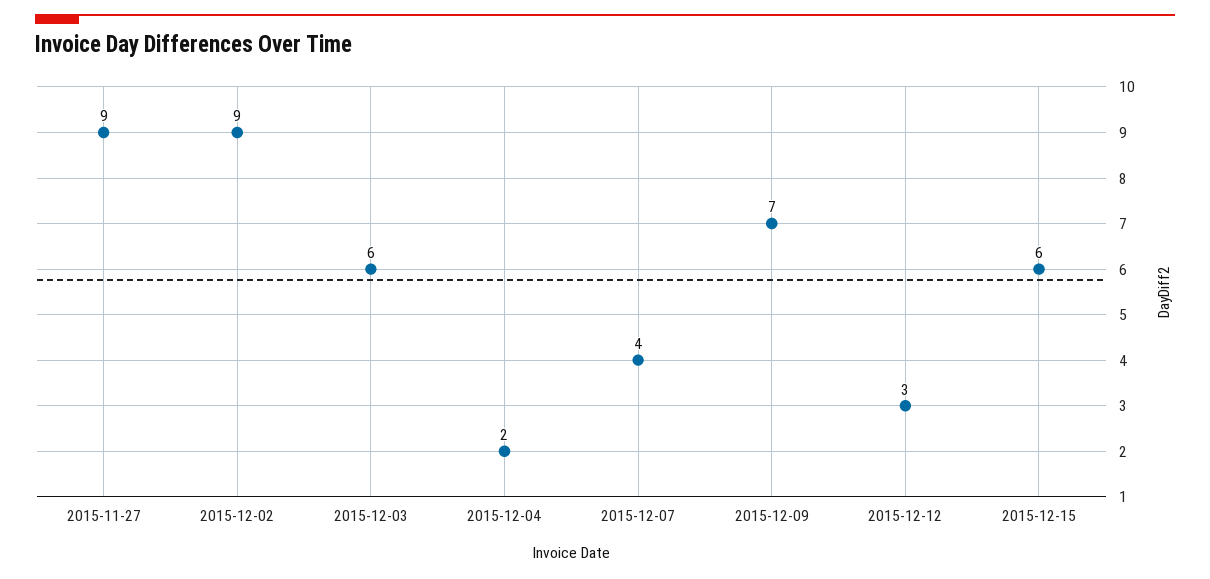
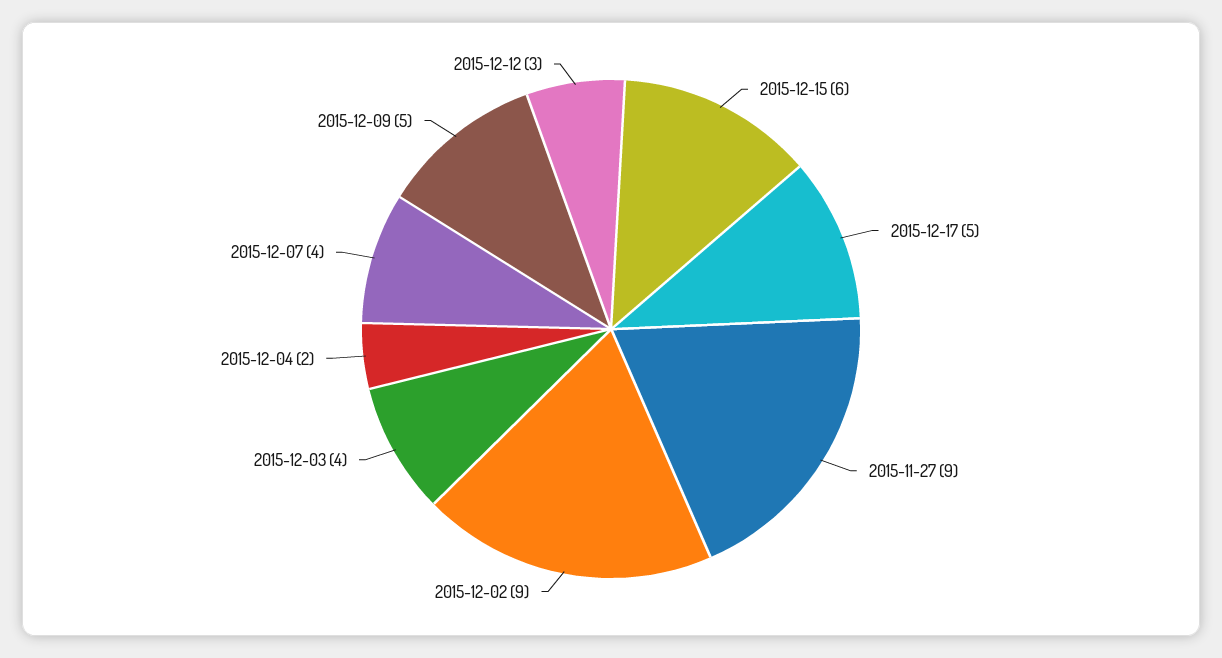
2015-12-03: 6 -> 4
2015-12-09: 7 -> 5
2015-12-17: none -> 5

